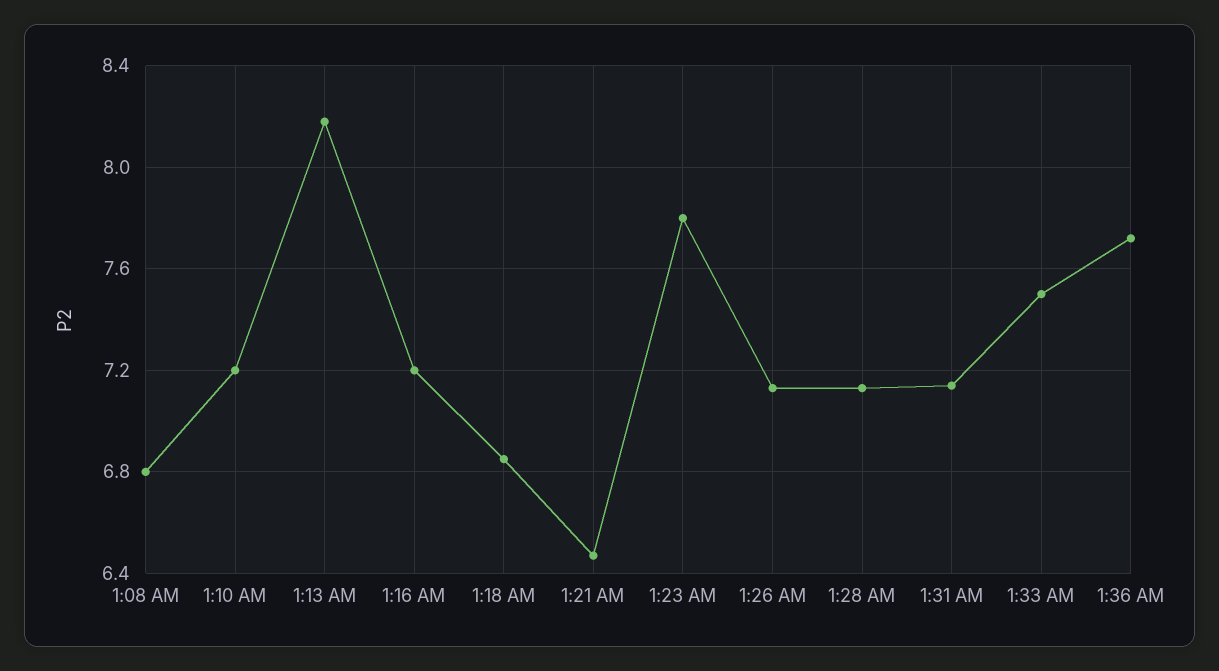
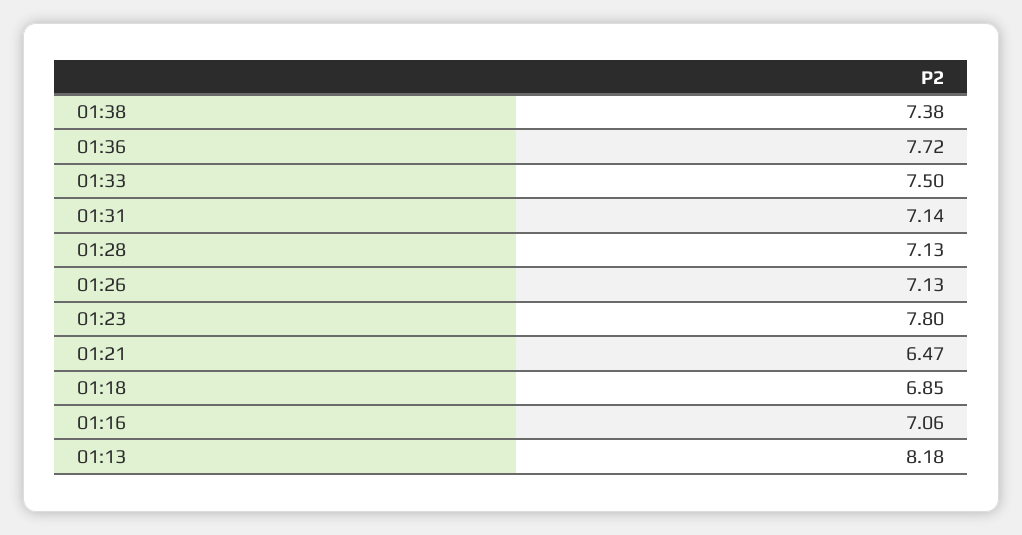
1:08 AM: 6.8 -> none
1:10 AM: 7.2 -> none
1:16 AM: 7.2 -> 7.06
01:38: none -> 7.38

